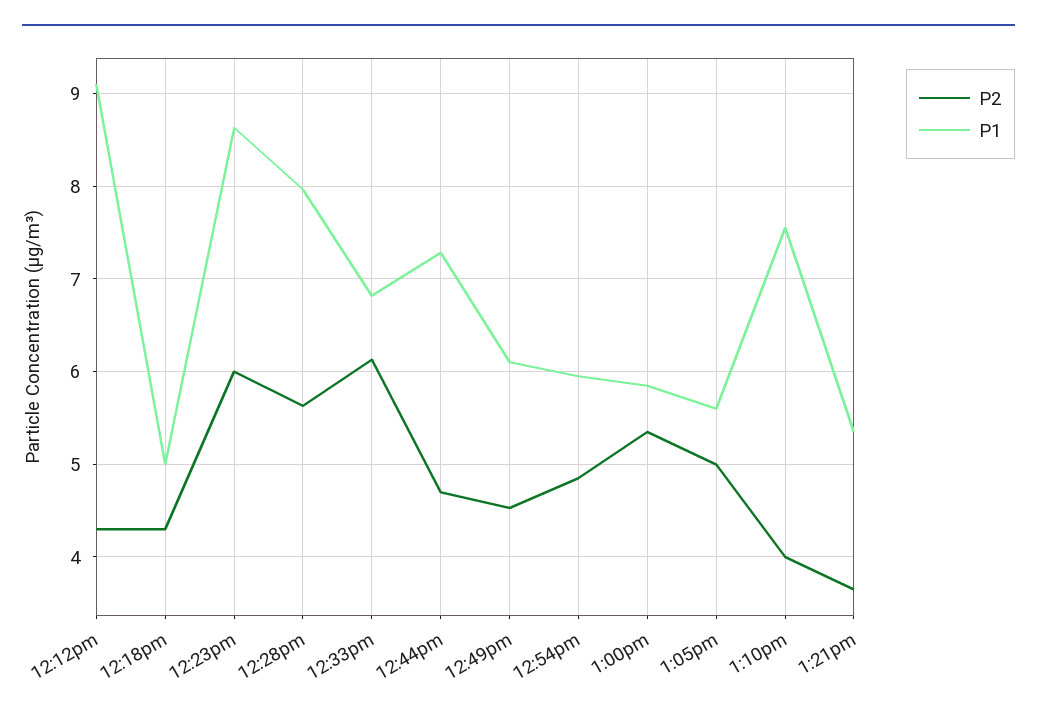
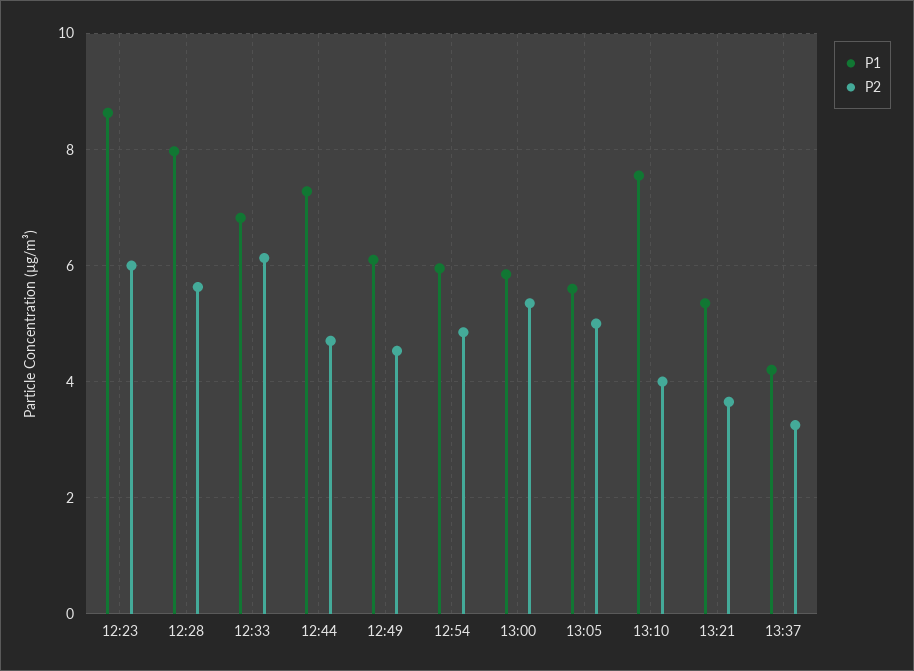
P2, 12:12pm: 4.3 -> none
P1, 12:12pm: 9.1 -> none
P2, 12:18pm: 4.3 -> none
P1, 12:18pm: 5 -> none
P1, 13:37: none -> 4.2
P2, 13:37: none -> 3.2

